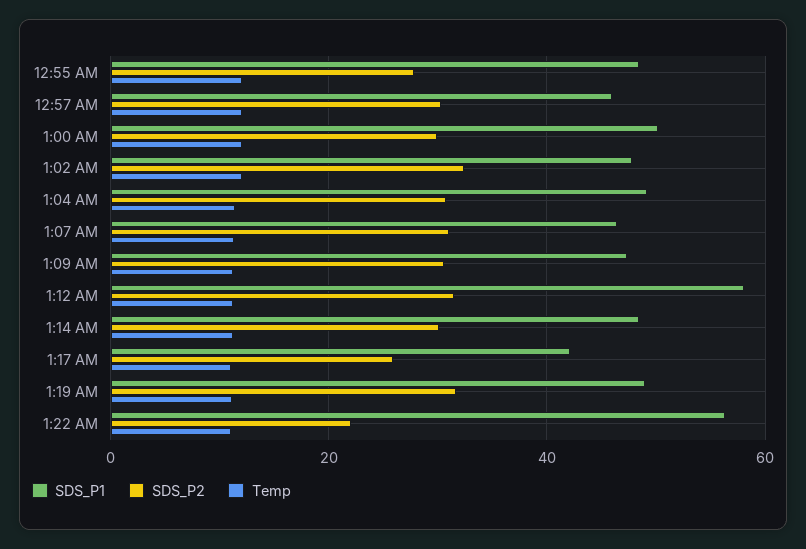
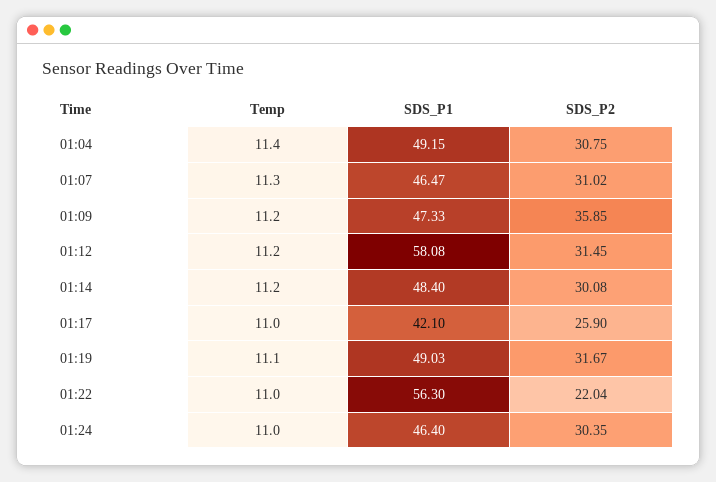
SDS_P1, 12:55 AM: 48 -> none
SDS_P2, 12:55 AM: 28 -> none
Temp, 12:55 AM: 12 -> none
SDS_P1, 12:57 AM: 46 -> none
SDS_P2, 12:57 AM: 30 -> none
Temp, 12:57 AM: 12 -> none
SDS_P1, 1:00 AM: 50 -> none
SDS_P2, 1:00 AM: 30 -> none
Temp, 1:00 AM: 12 -> none
SDS_P1, 1:02 AM: 48 -> none
SDS_P2, 1:02 AM: 32 -> none
Temp, 1:02 AM: 12 -> none
SDS_P2, 1:09 AM: 30 -> 35.85
Temp, 01:24: none -> 11
SDS_P1, 01:24: none -> 46.4
SDS_P2, 01:24: none -> 30.35

